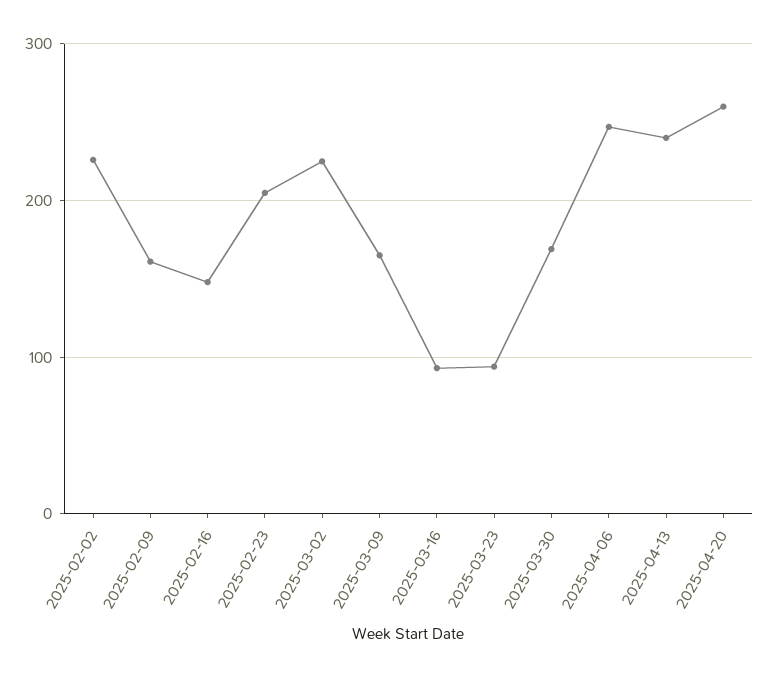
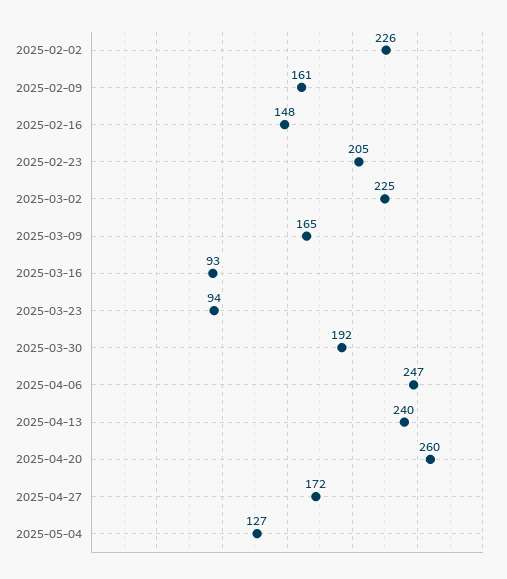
2025-03-30: 170 -> 192
2025-04-27: none -> 172
2025-05-04: none -> 127

